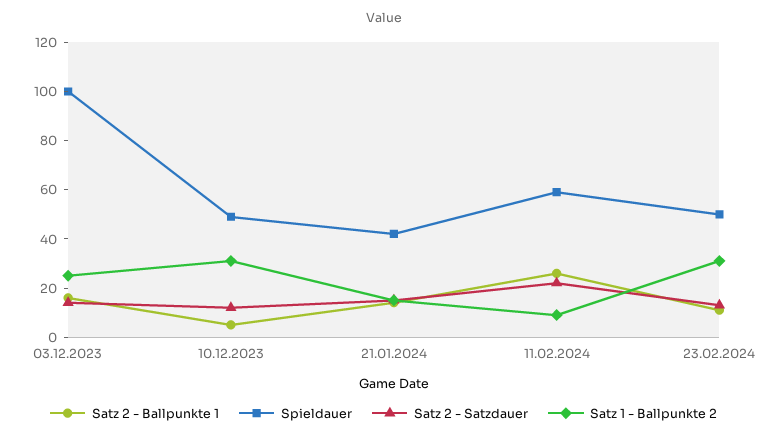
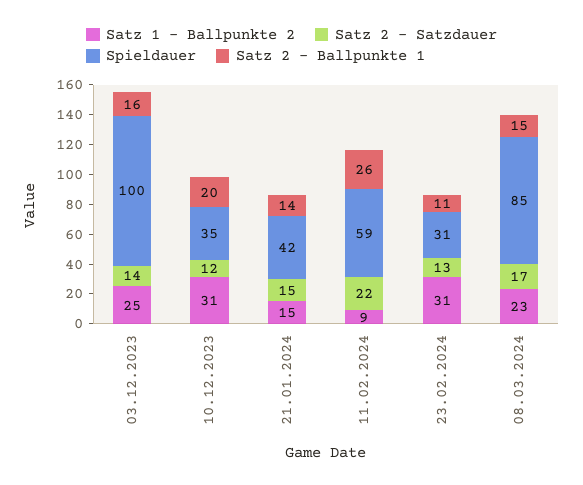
Satz 2 - Ballpunkte 1, 10.12.2023: 5 -> 20
Spieldauer, 10.12.2023: 50 -> 35
Spieldauer, 23.02.2024: 50 -> 31
Satz 1 - Ballpunkte 2, 08.03.2024: none -> 23
Satz 2 - Satzdauer, 08.03.2024: none -> 17
Spieldauer, 08.03.2024: none -> 85
Satz 2 - Ballpunkte 1, 08.03.2024: none -> 15

